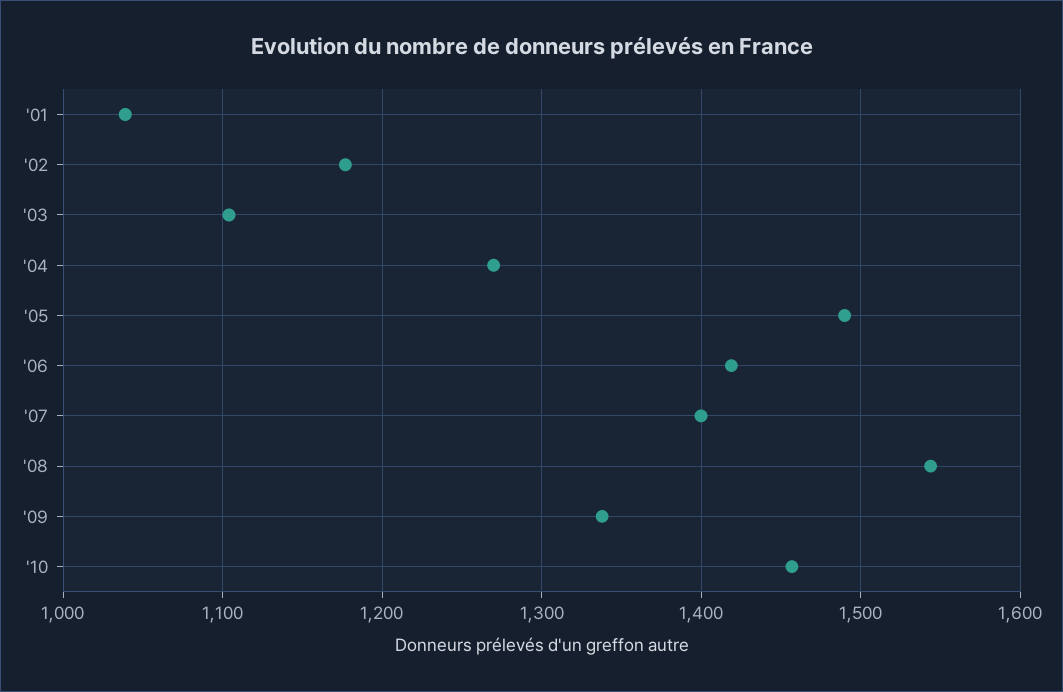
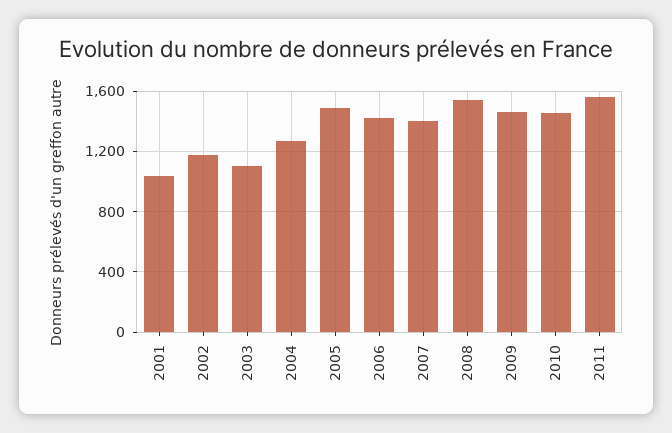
'09: 1340 -> 1450
2011: none -> 1550

